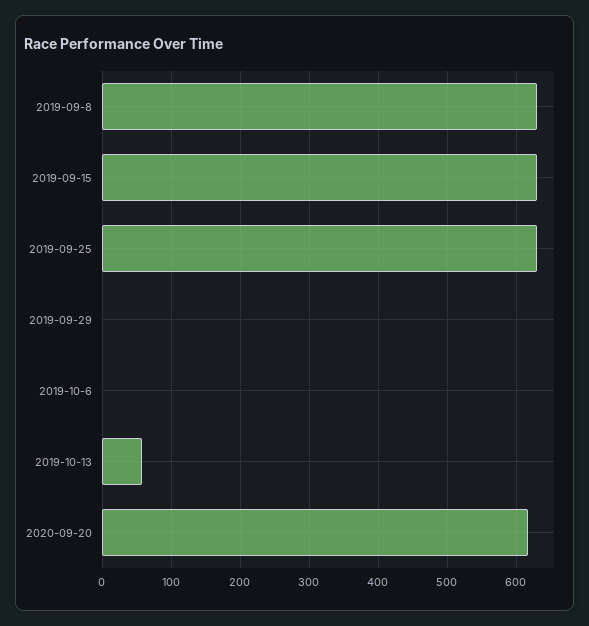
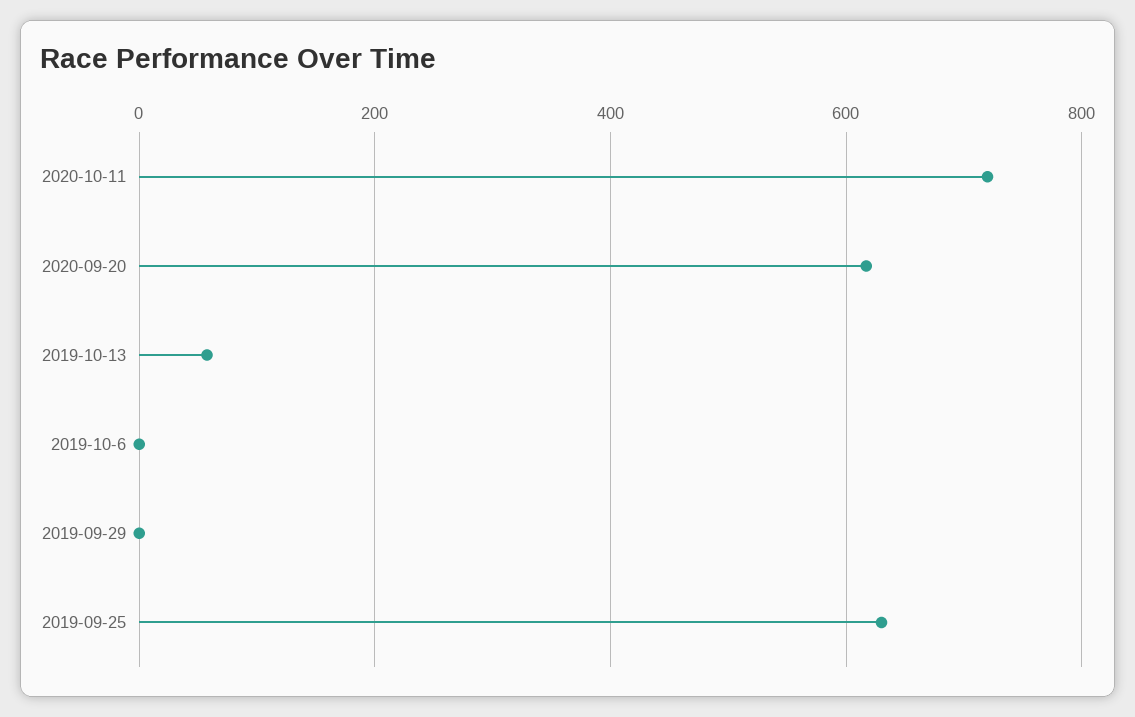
2019-09-8: 630 -> none
2019-09-15: 630 -> none
2020-10-11: none -> 720

